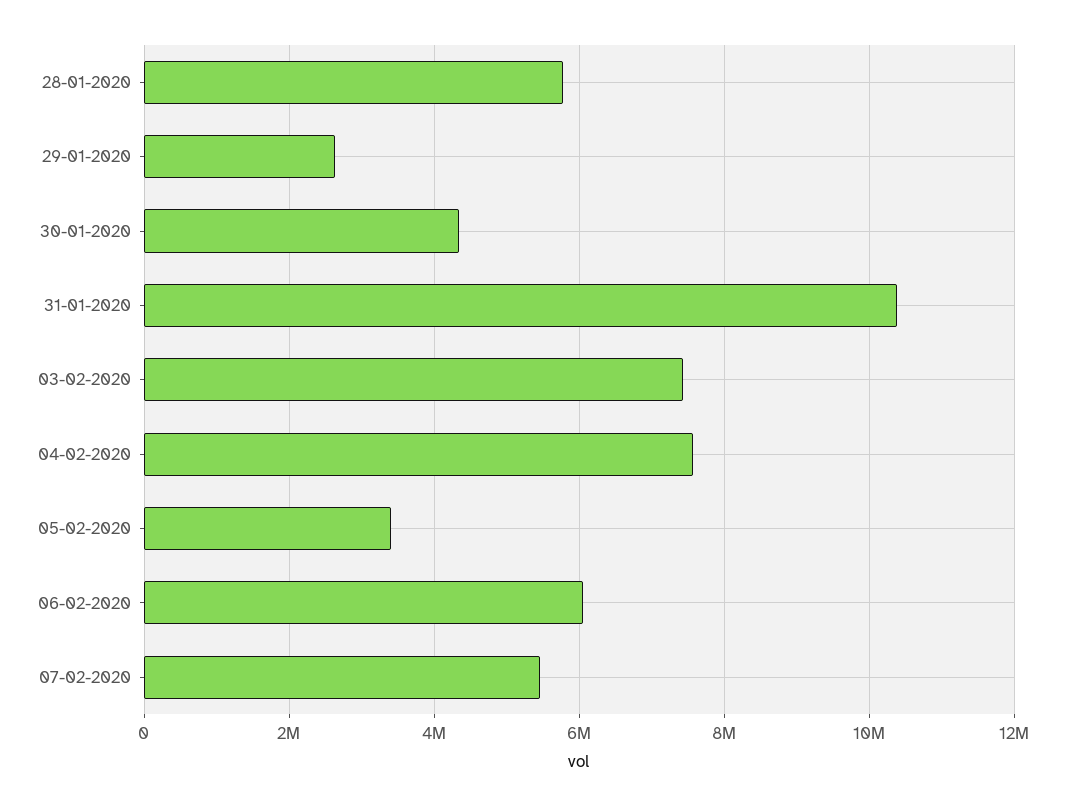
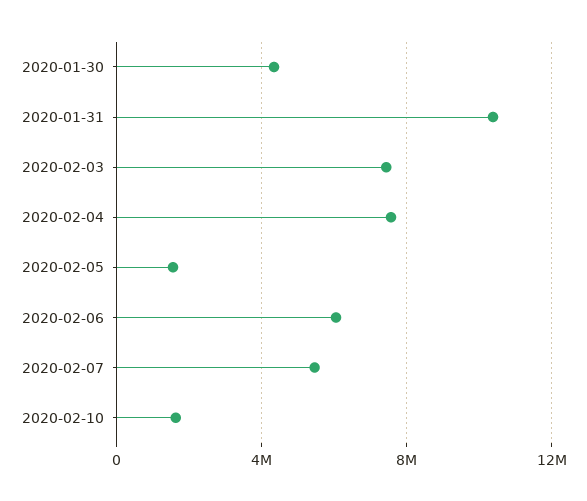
28-01-2020: 5800000 -> none
29-01-2020: 2600000 -> none
05-02-2020: 3400000 -> 1500000
2020-02-10: none -> 1500000

